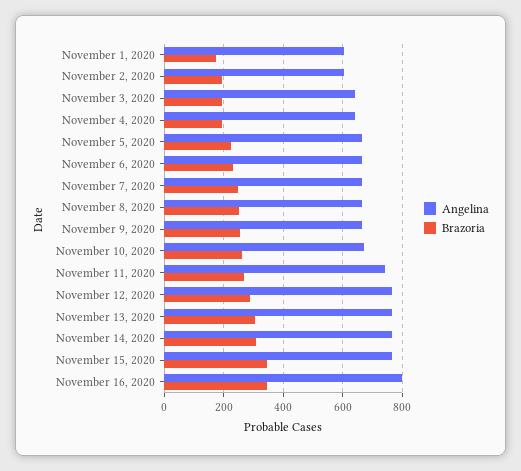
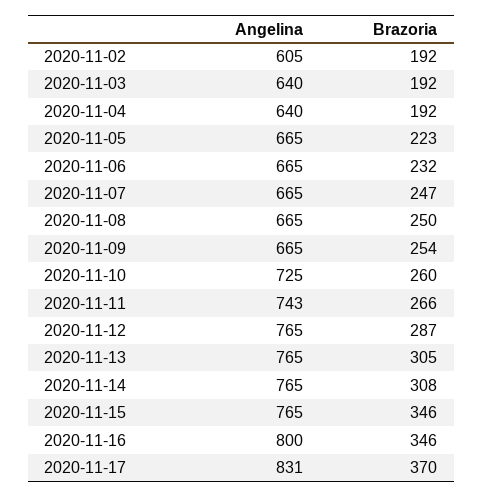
Angelina, November 1, 2020: 600 -> none
Brazoria, November 1, 2020: 175 -> none
Angelina, November 10, 2020: 675 -> 725
Angelina, 2020-11-17: none -> 831
Brazoria, 2020-11-17: none -> 370

